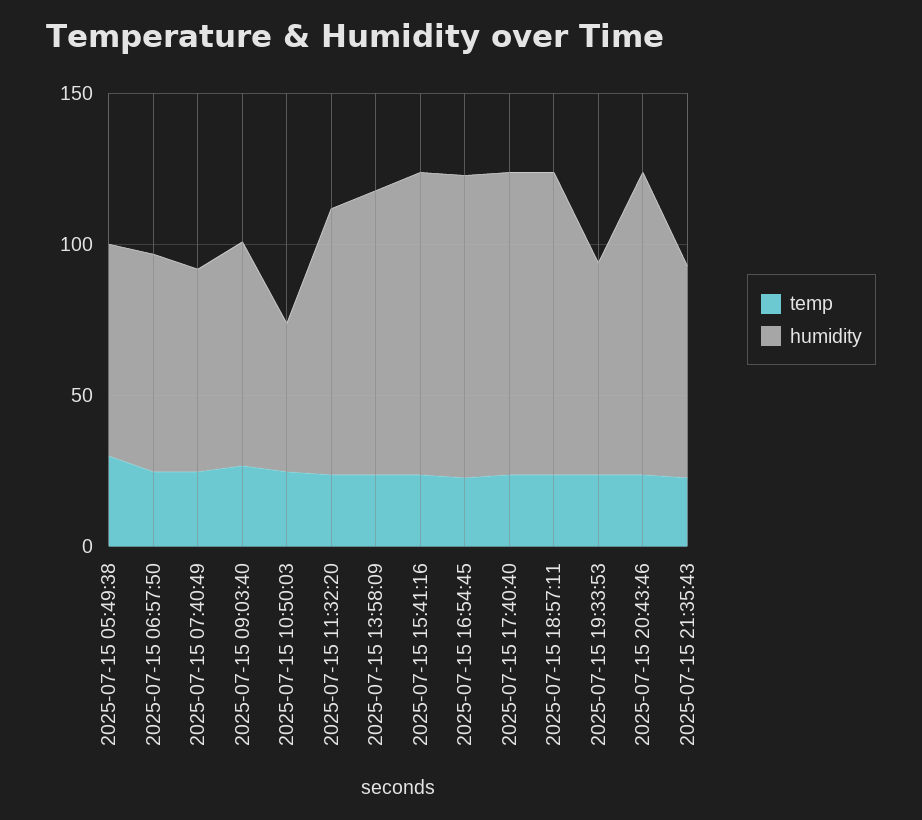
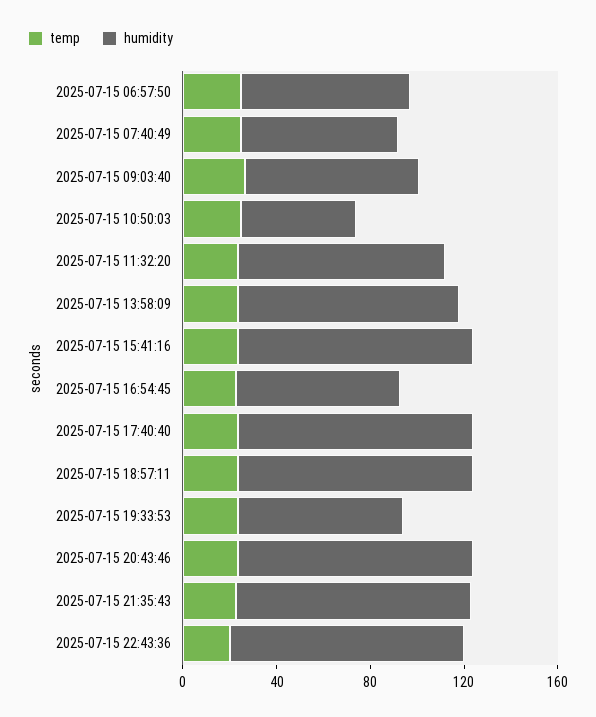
temp, 2025-07-15 05:49:38: 30 -> none
humidity, 2025-07-15 05:49:38: 70 -> none
humidity, 2025-07-15 16:54:45: 100 -> 70
humidity, 2025-07-15 21:35:43: 70 -> 100
temp, 2025-07-15 22:43:36: none -> 20
humidity, 2025-07-15 22:43:36: none -> 100

